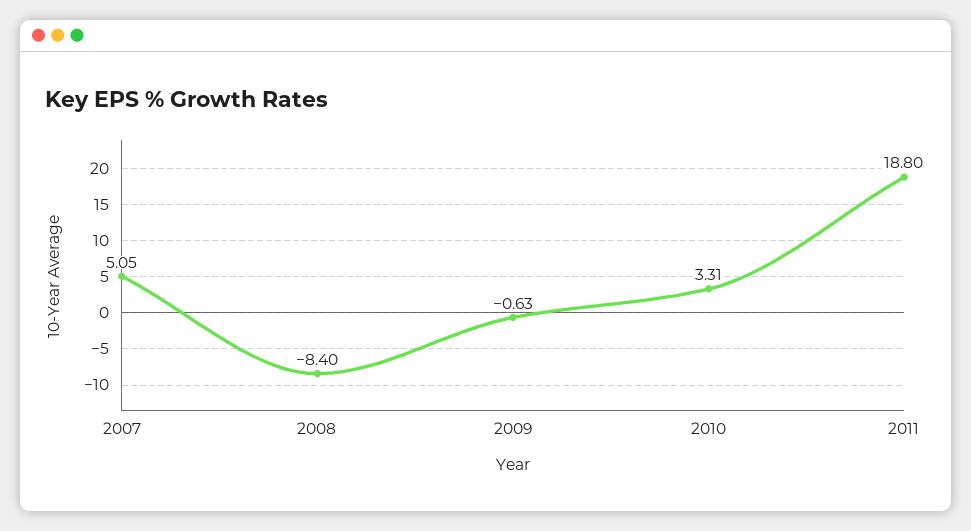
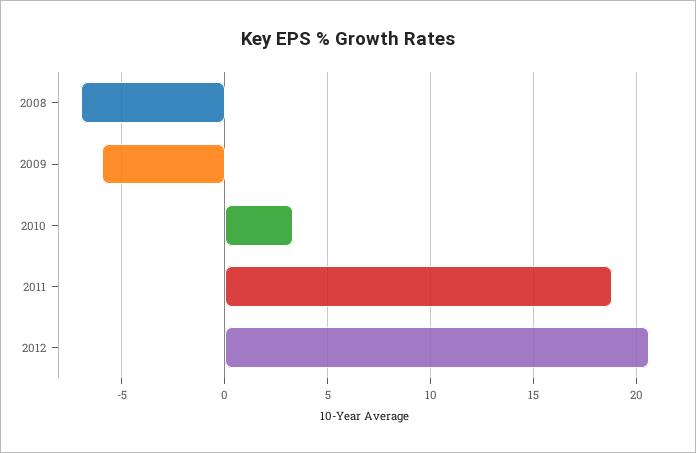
2007: 5.05 -> none
2008: -8.4 -> -7
2009: -0.63 -> -6
2012: none -> 20.5

